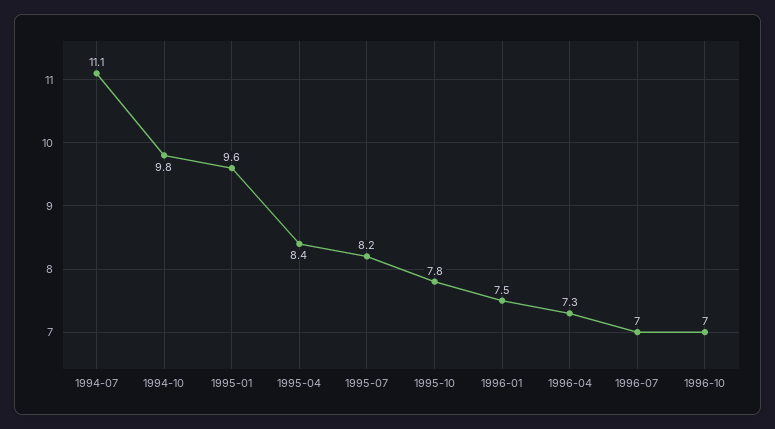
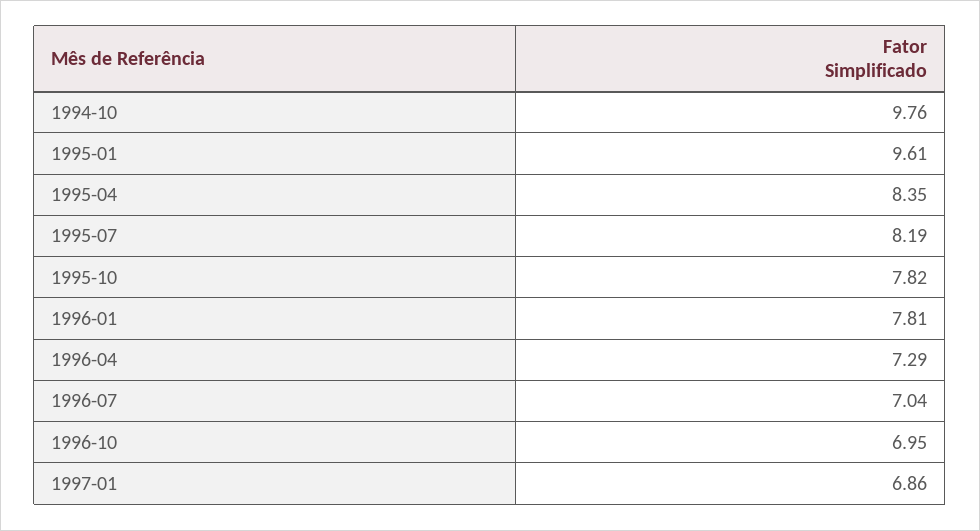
1994-07: 11.1 -> none
1996-01: 7.5 -> 7.81
1997-01: none -> 6.86

